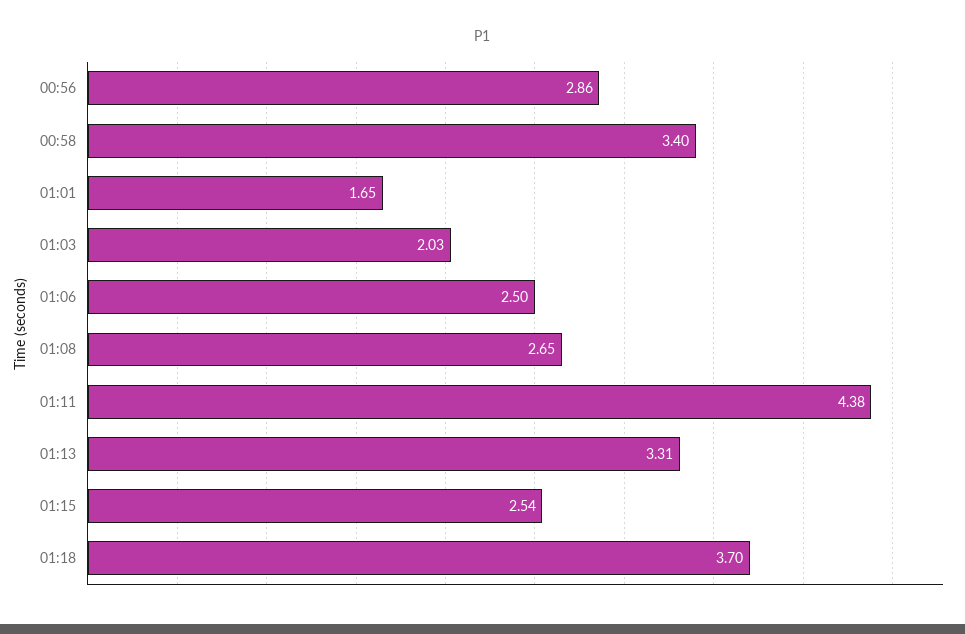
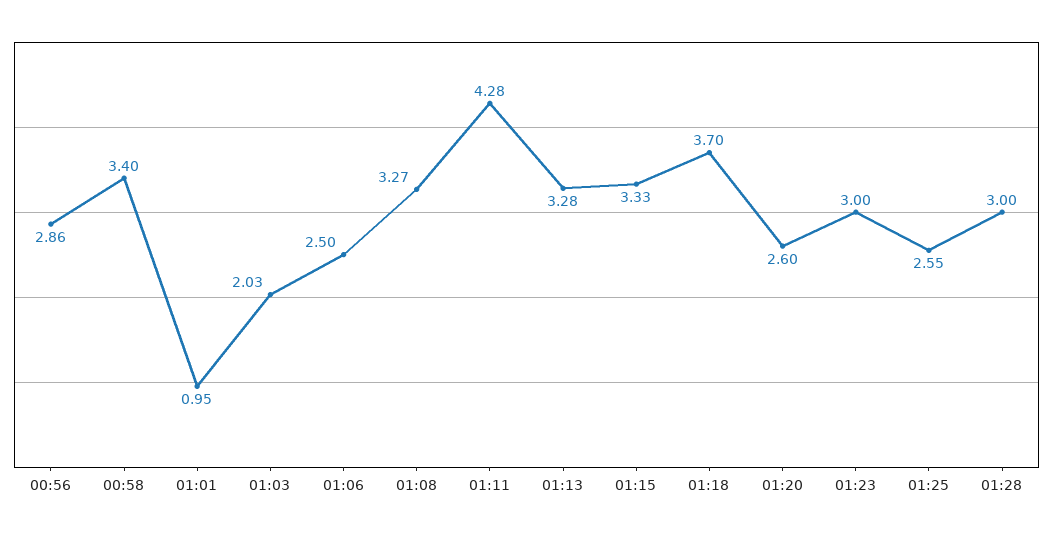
01:01: 1.65 -> 0.95
01:08: 2.65 -> 3.27
01:11: 4.38 -> 4.28
01:13: 3.31 -> 3.28
01:15: 2.54 -> 3.33
01:20: none -> 2.6
01:23: none -> 3
01:25: none -> 2.55
01:28: none -> 3

